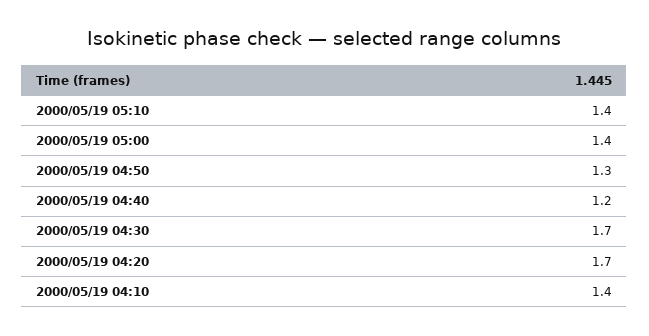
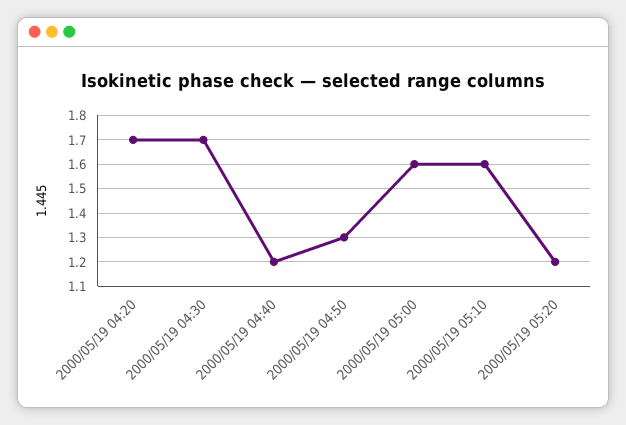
2000/05/19 05:10: 1.4 -> 1.6
2000/05/19 05:00: 1.4 -> 1.6
2000/05/19 04:10: 1.4 -> none
2000/05/19 05:20: none -> 1.2

